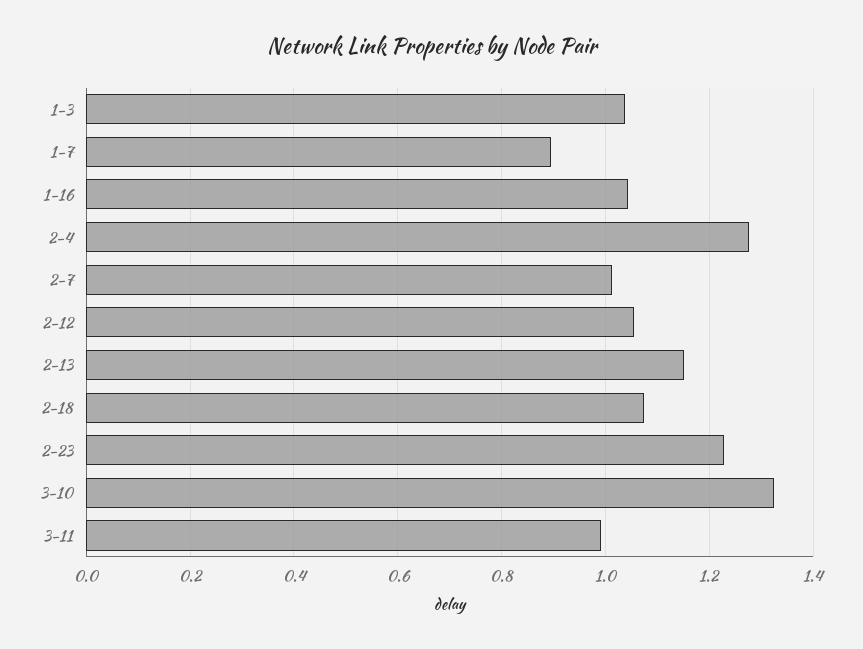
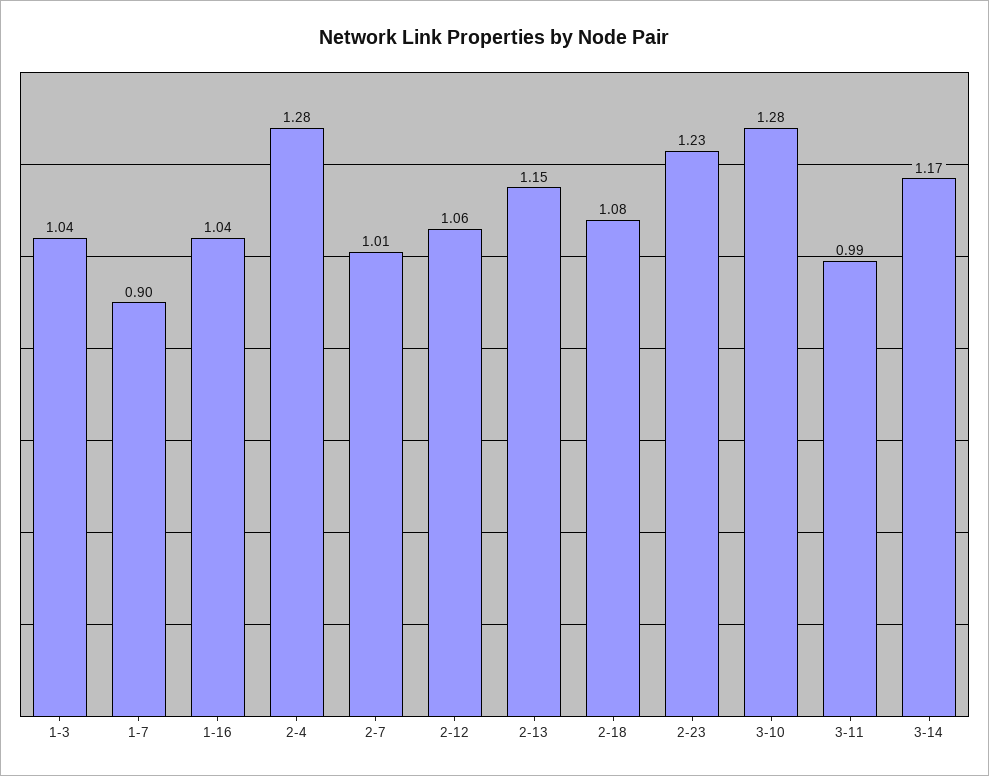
3-10: 1.32 -> 1.28
3-14: none -> 1.17

